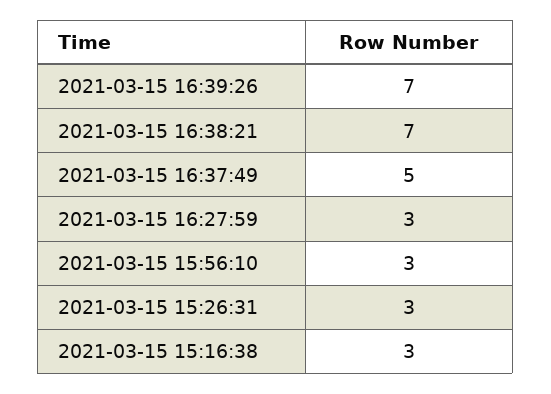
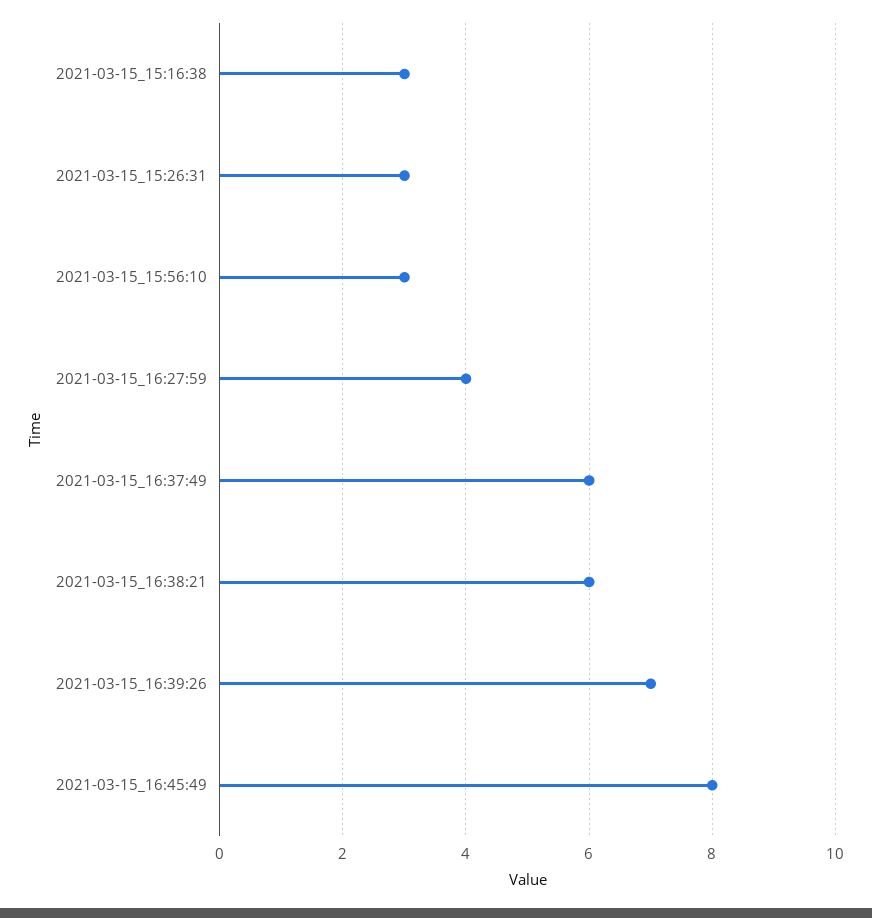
2021-03-15 16:38:21: 7 -> 6
2021-03-15 16:37:49: 5 -> 6
2021-03-15 16:27:59: 3 -> 4
2021-03-15_16:45:49: none -> 8

